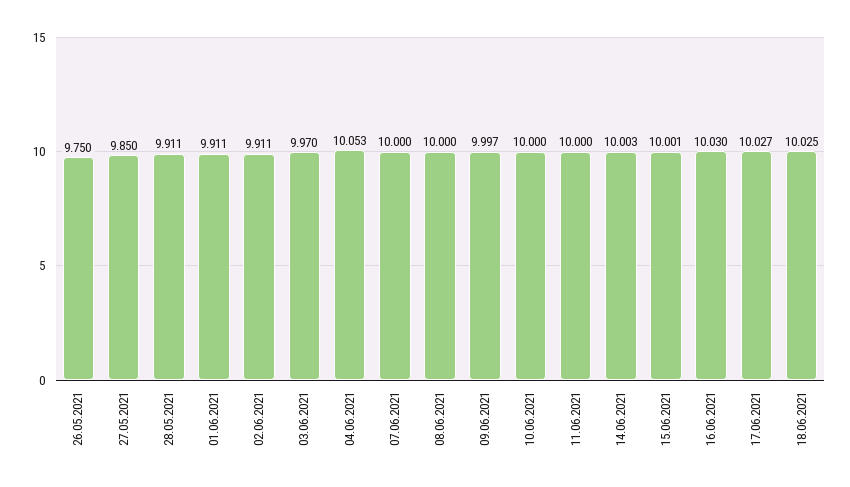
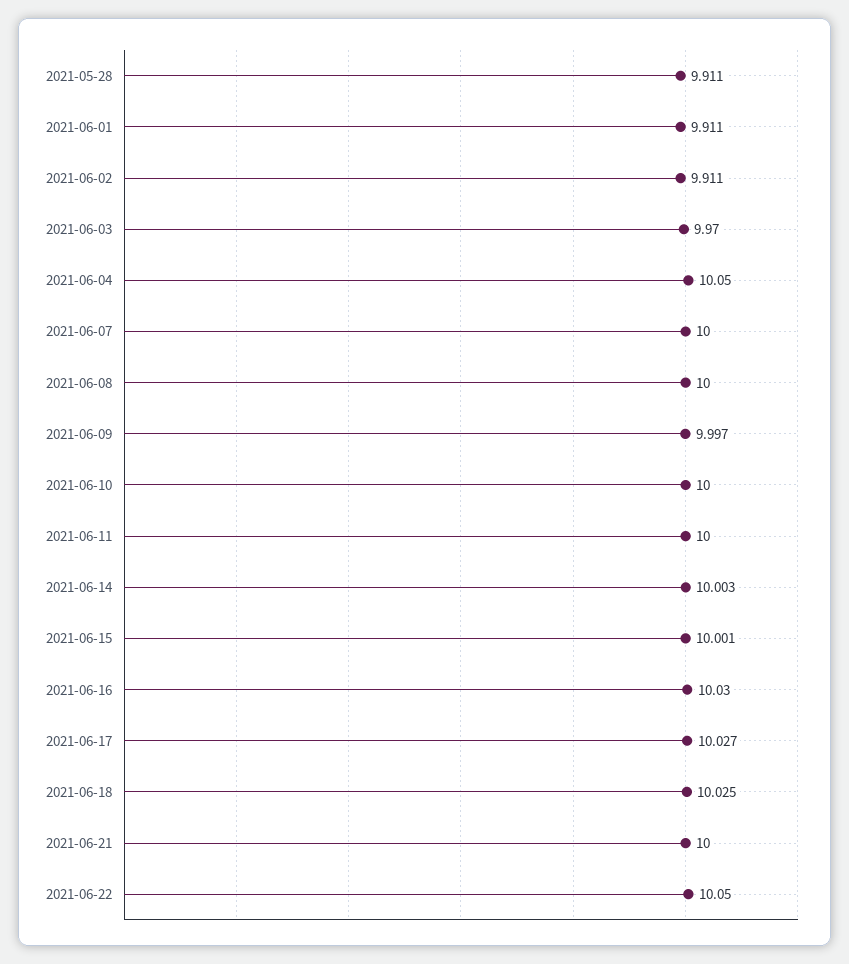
26.05.2021: 9.75 -> none
27.05.2021: 9.85 -> none
04.06.2021: 10.053 -> 10.05
2021-06-21: none -> 10
2021-06-22: none -> 10.05

